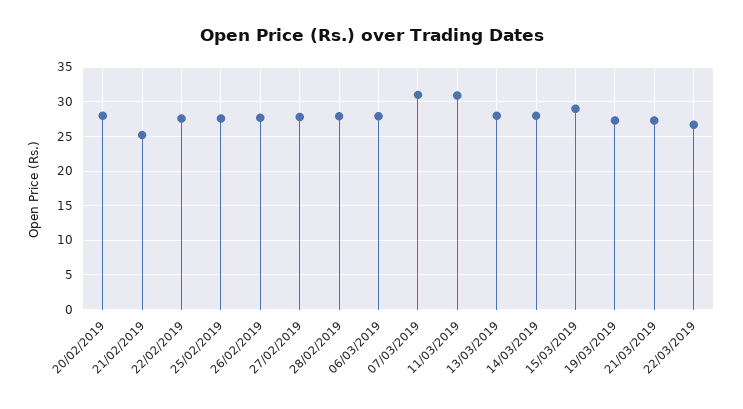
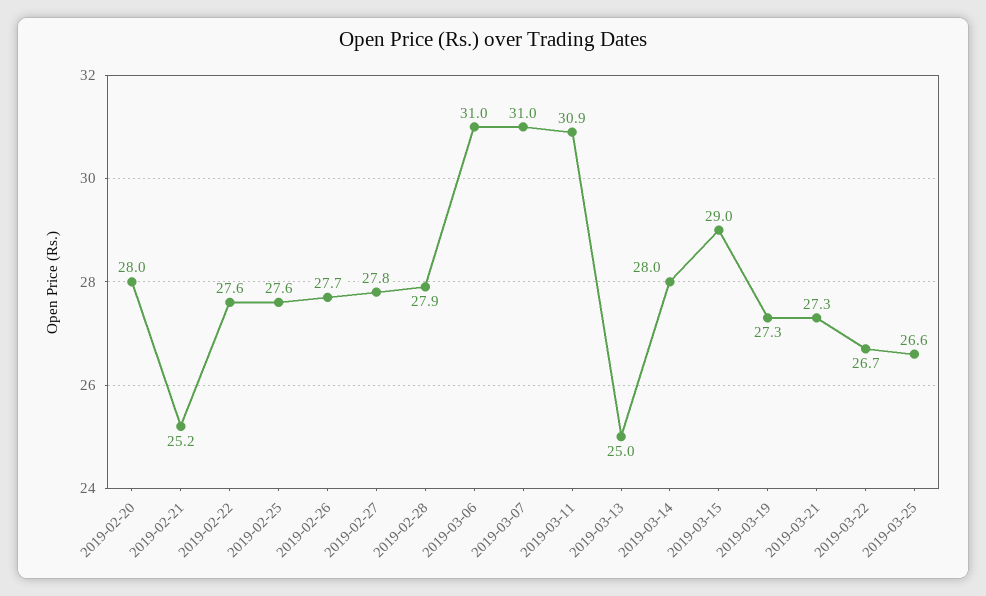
06/03/2019: 28 -> 31
13/03/2019: 28 -> 25
2019-03-25: none -> 26.6

